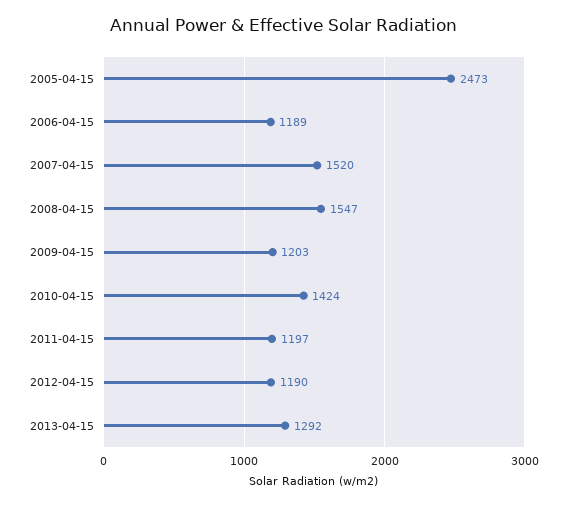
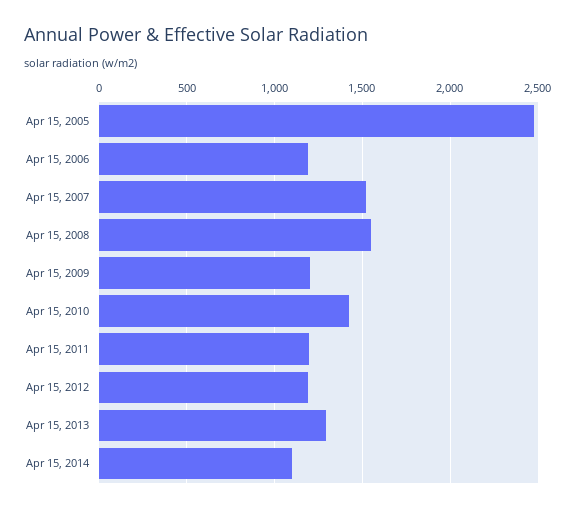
Apr 15, 2014: none -> 1100

